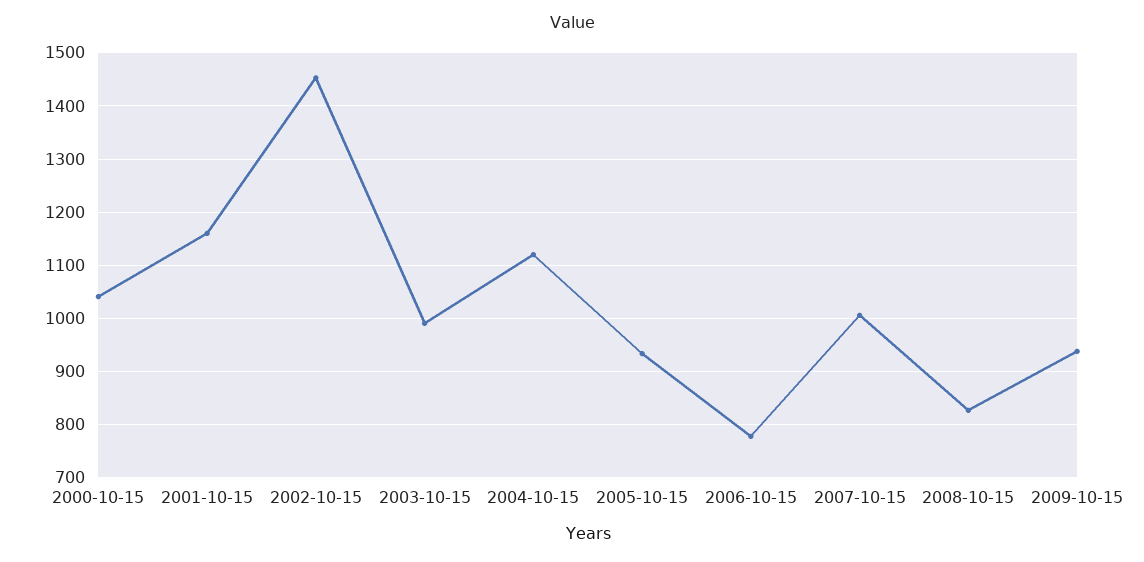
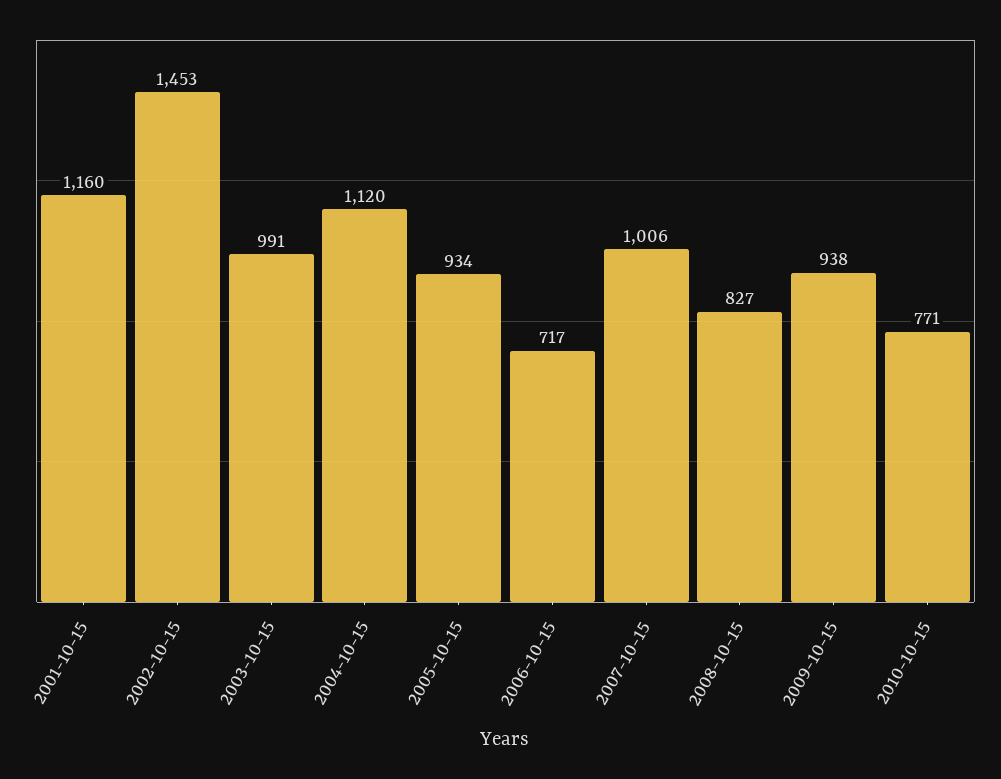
2000-10-15: 1040 -> none
2006-10-15: 780 -> 717
2010-10-15: none -> 771

